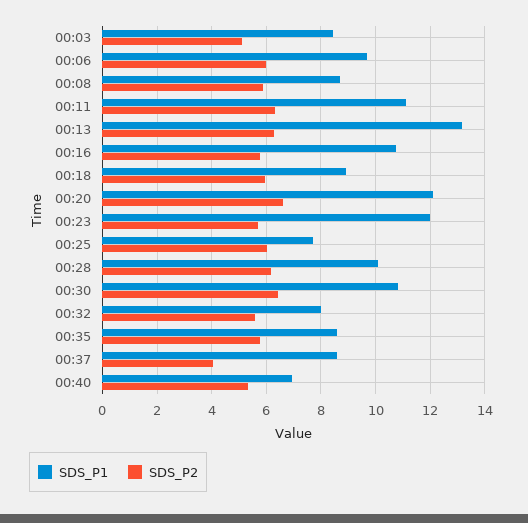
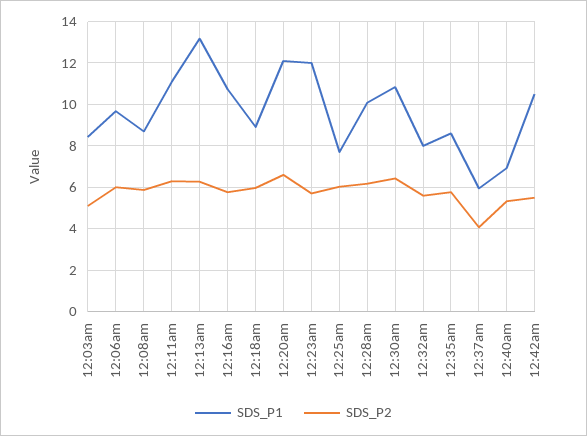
SDS_P1, 00:37: 8.5 -> 6
SDS_P1, 12:42am: none -> 10.5
SDS_P2, 12:42am: none -> 5.5

